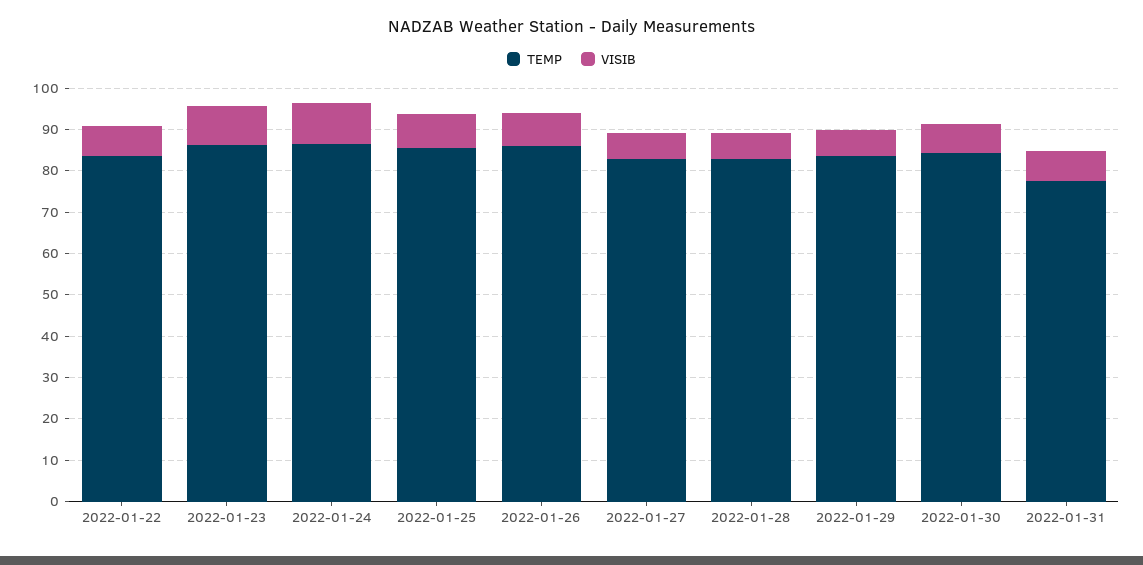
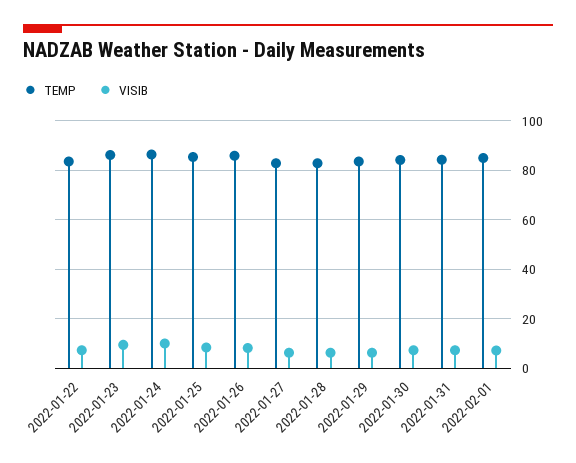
TEMP, 2022-01-31: 78 -> 85
TEMP, 2022-02-01: none -> 85
VISIB, 2022-02-01: none -> 7.5

